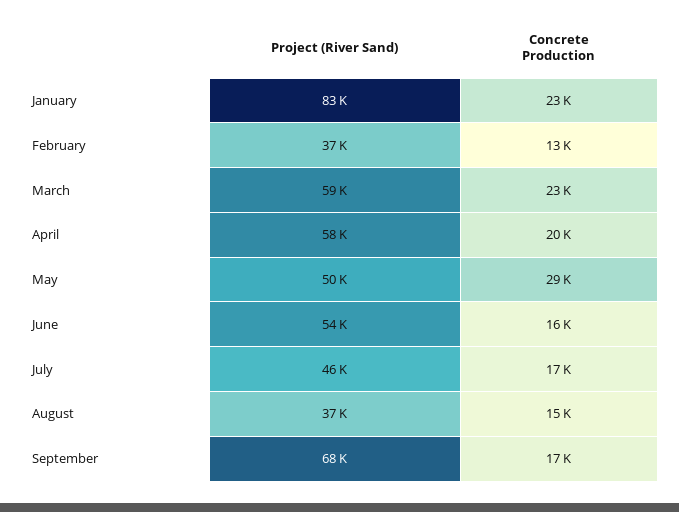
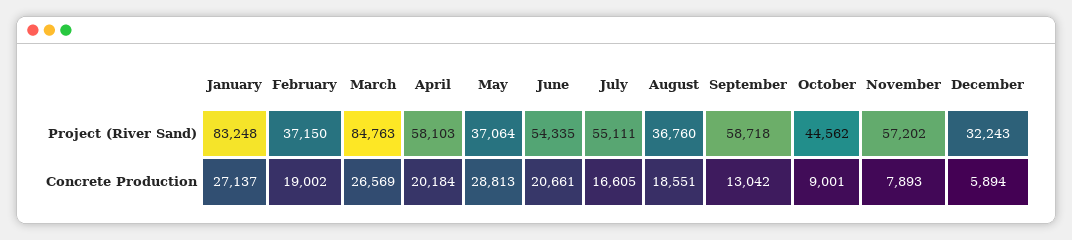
Concrete Production, January: 23000 -> 27137
Concrete Production, February: 13000 -> 19002
Project (River Sand), March: 59000 -> 84763
Concrete Production, March: 23000 -> 26569
Project (River Sand), May: 50000 -> 37064
Concrete Production, June: 16000 -> 20661
Project (River Sand), July: 46000 -> 55111
Concrete Production, August: 15000 -> 18551
Project (River Sand), September: 68000 -> 58718
Concrete Production, September: 17000 -> 13042
Project (River Sand), October: none -> 44562
Project (River Sand), November: none -> 57202
Project (River Sand), December: none -> 32243
Concrete Production, October: none -> 9001
Concrete Production, November: none -> 7893
Concrete Production, December: none -> 5894

